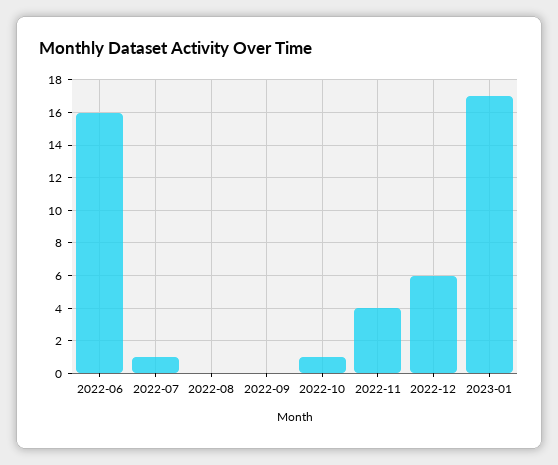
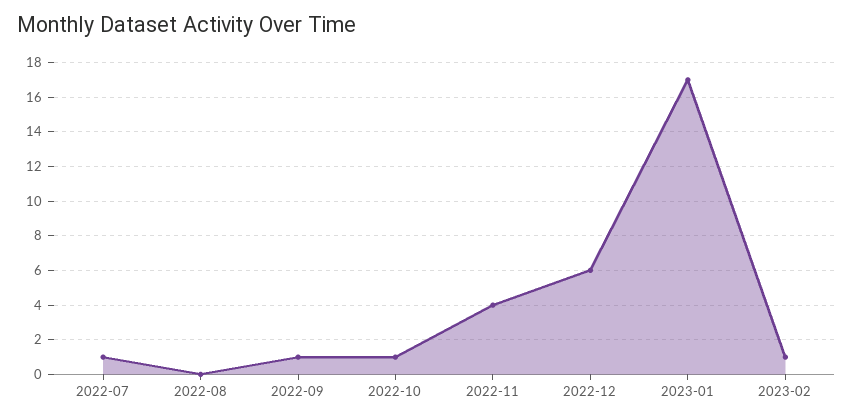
2022-06: 16 -> none
2022-09: 0 -> 1
2023-02: none -> 1

